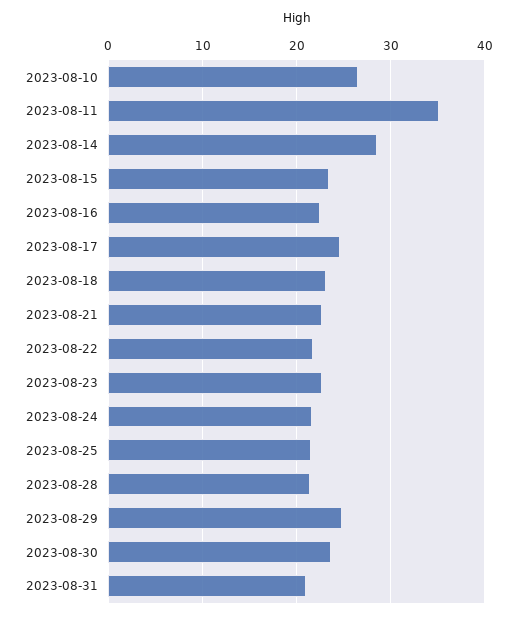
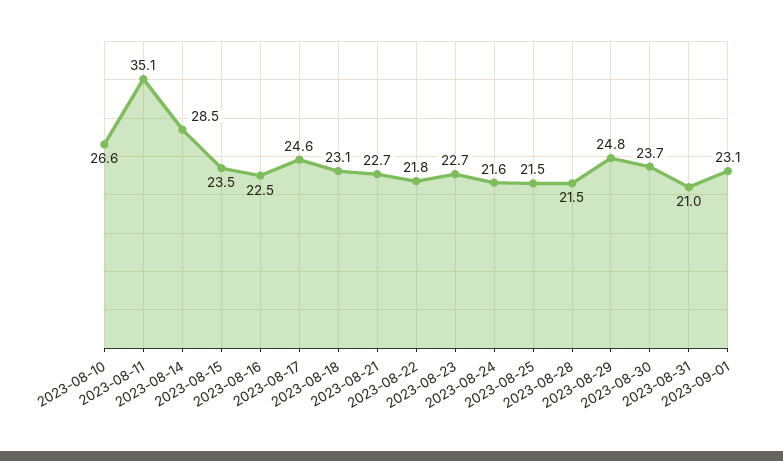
2023-09-01: none -> 23.1

